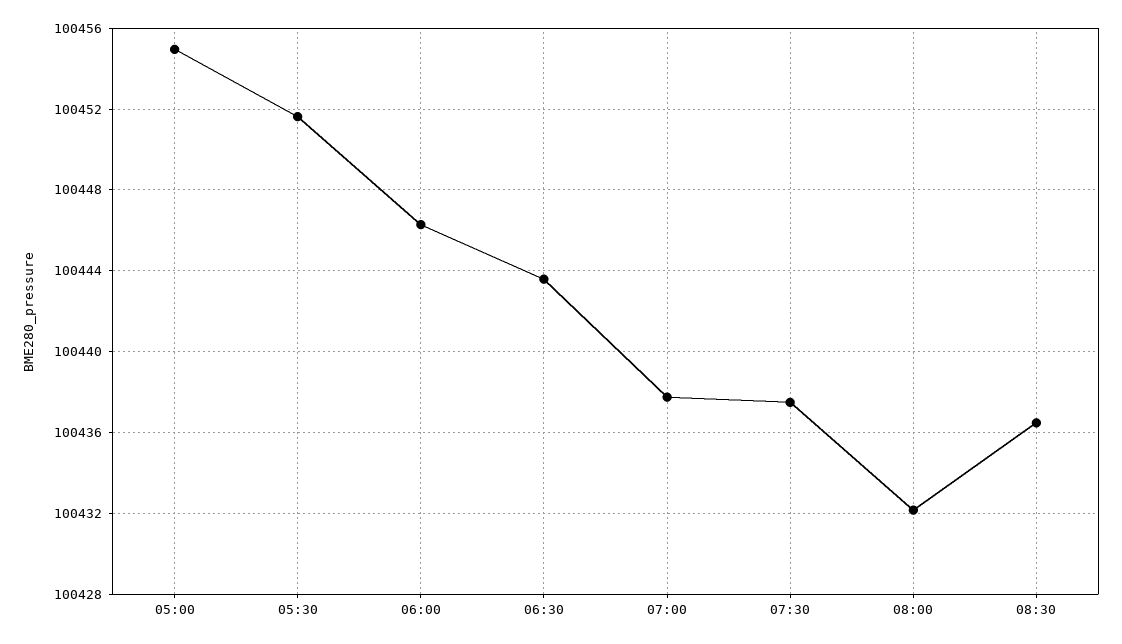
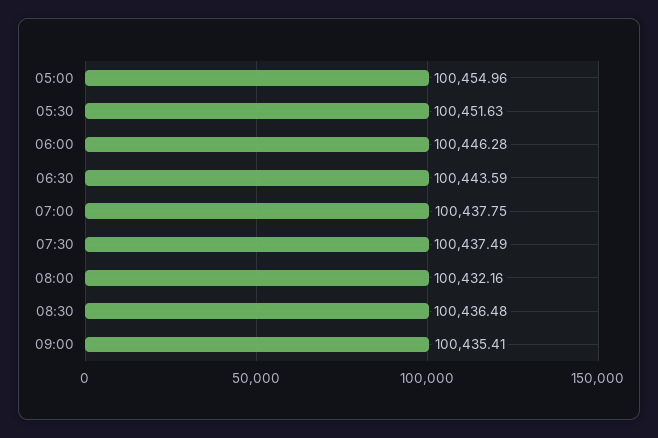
09:00: none -> 100435.41

